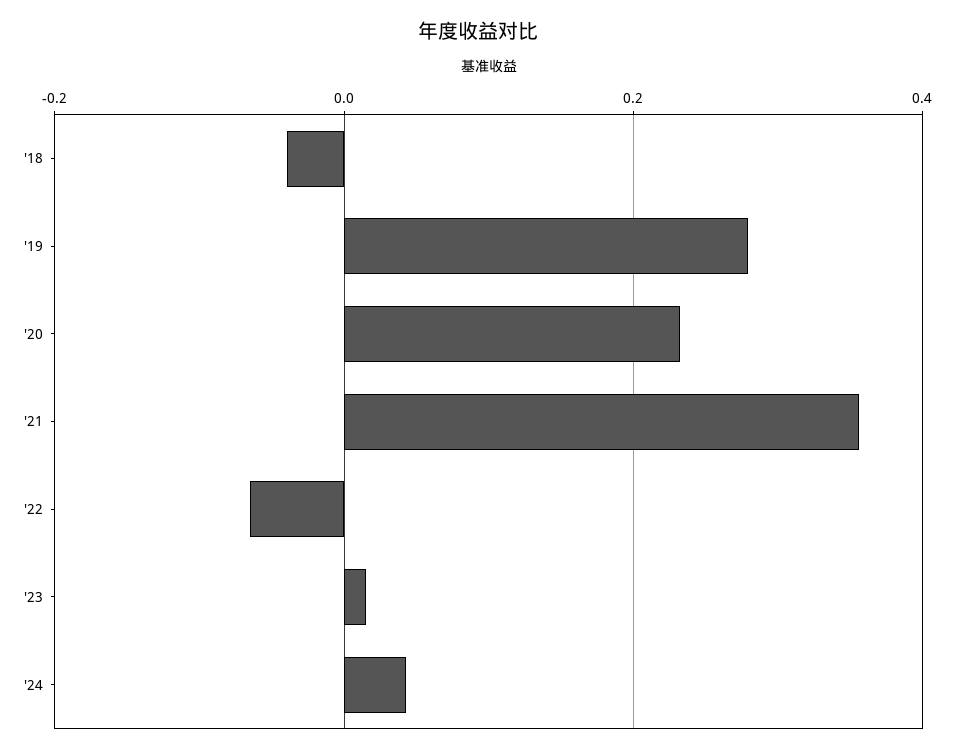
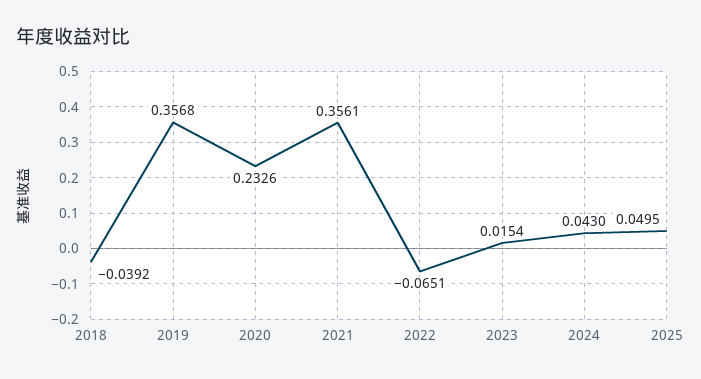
'19: 0.28 -> 0.3568
2025: none -> 0.0495

